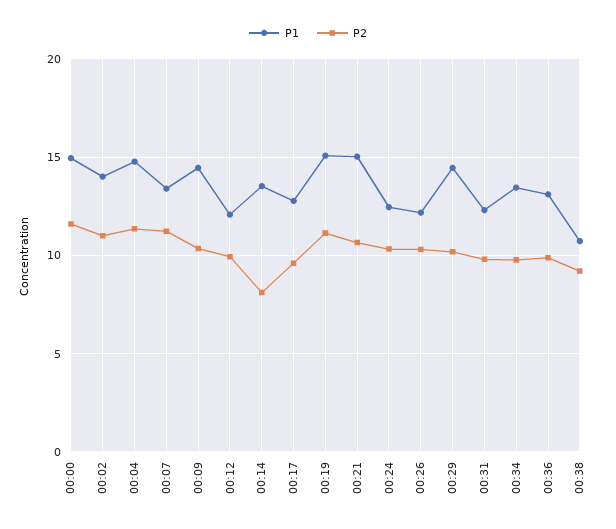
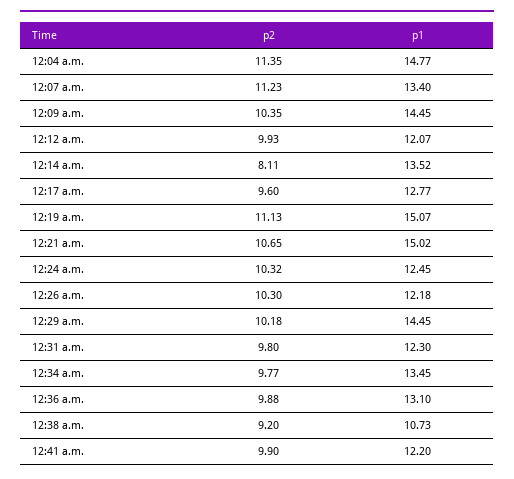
P1, 00:00: 15 -> none
P2, 00:00: 11.5 -> none
P1, 00:02: 14 -> none
P2, 00:02: 11 -> none
P2, 12:41 a.m.: none -> 9.9
P1, 12:41 a.m.: none -> 12.2

